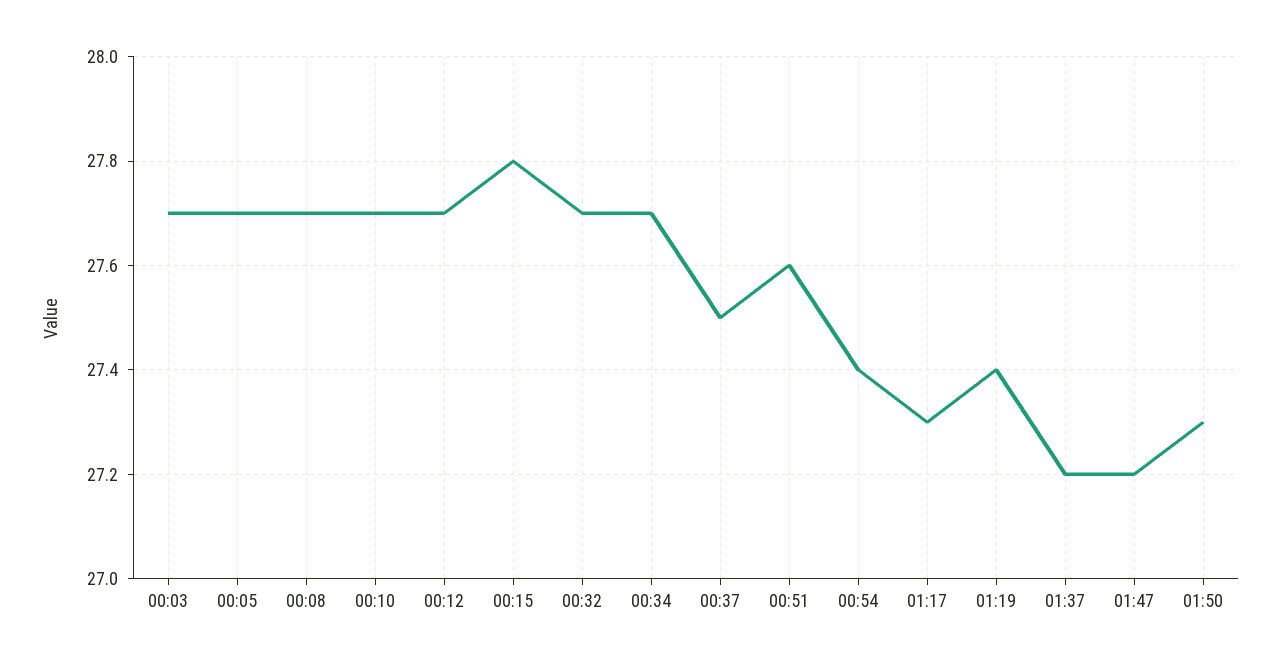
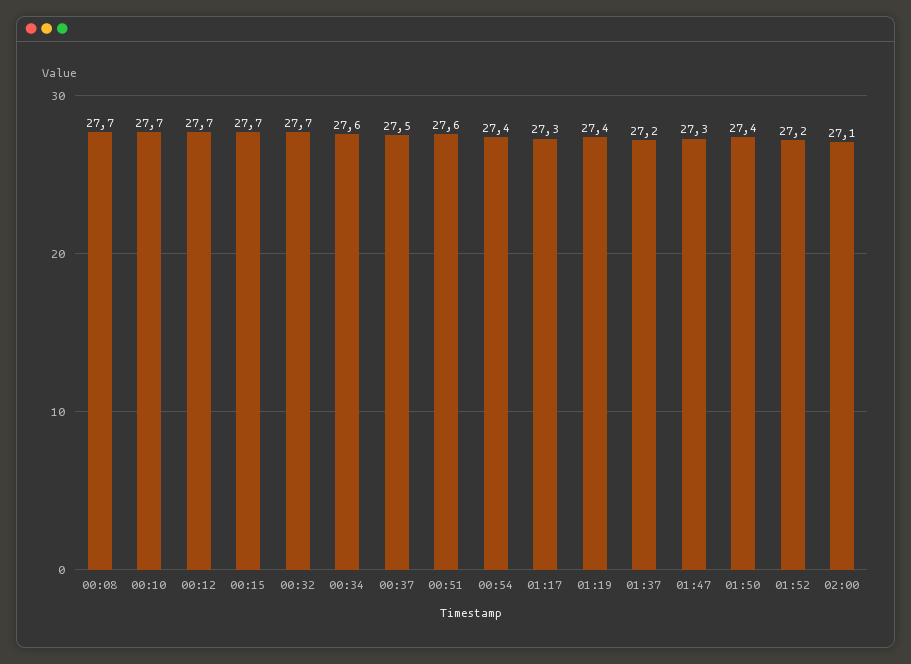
00:03: 27.7 -> none
00:05: 27.7 -> none
00:15: 27.8 -> 27.7
00:34: 27.7 -> 27.6
01:47: 27.2 -> 27.3
01:50: 27.3 -> 27.4
01:52: none -> 27.2
02:00: none -> 27.1

